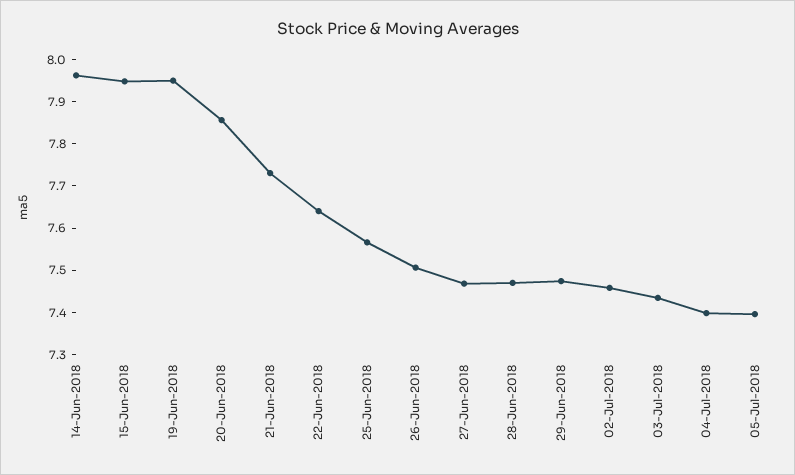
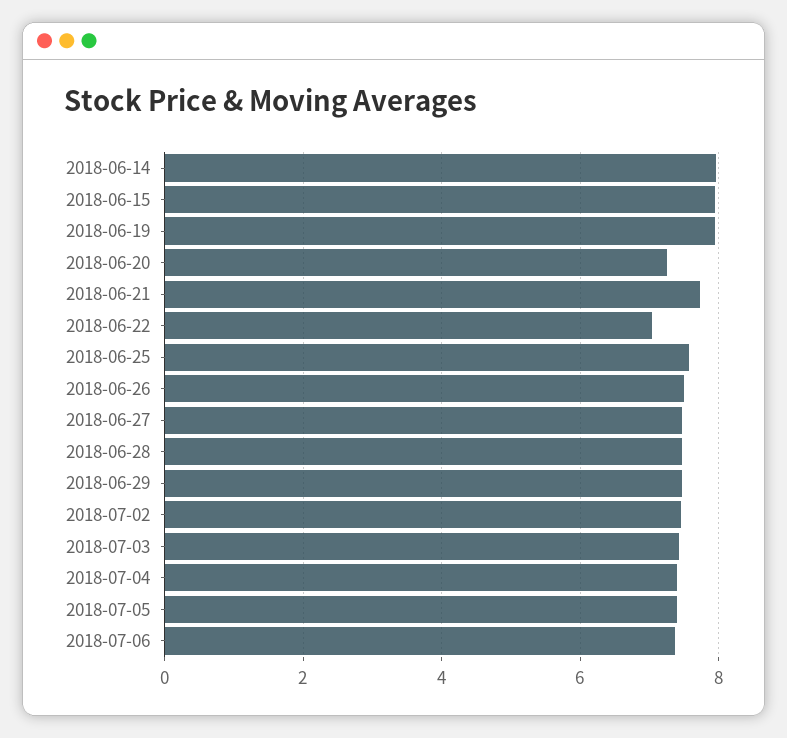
20-Jun-2018: 7.86 -> 7.2
22-Jun-2018: 7.64 -> 7
2018-07-06: none -> 7.4

